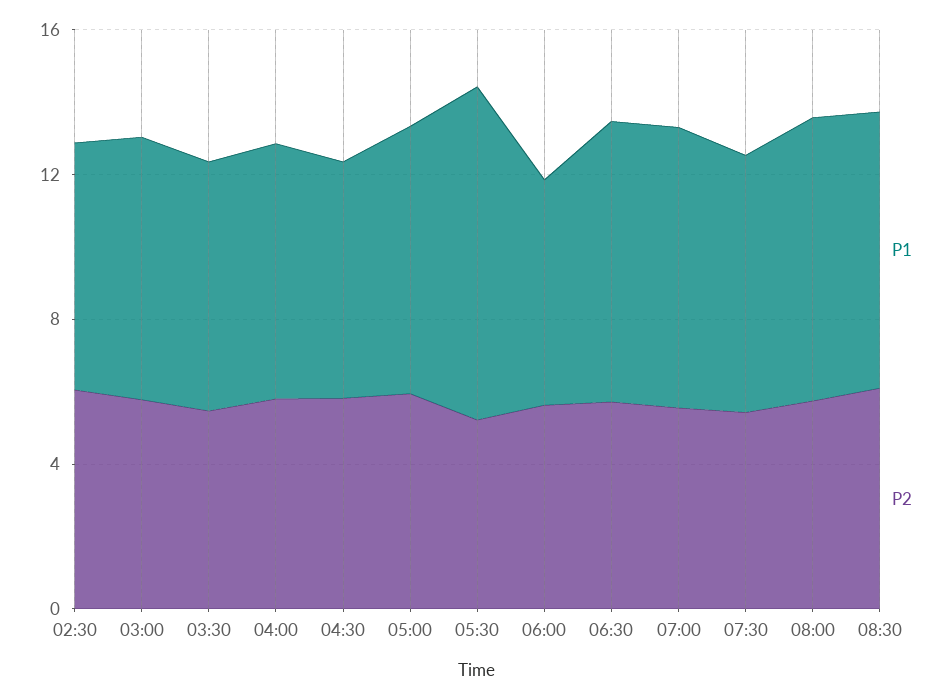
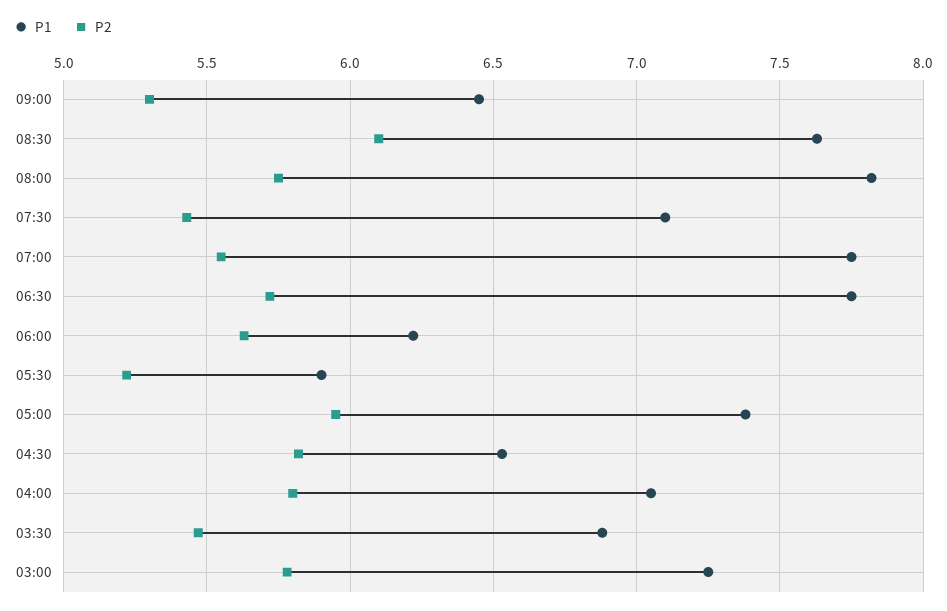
P1, 02:30: 7 -> none
P2, 02:30: 6 -> none
P1, 05:30: 9 -> 5.9
P1, 09:00: none -> 6.45
P2, 09:00: none -> 5.3

